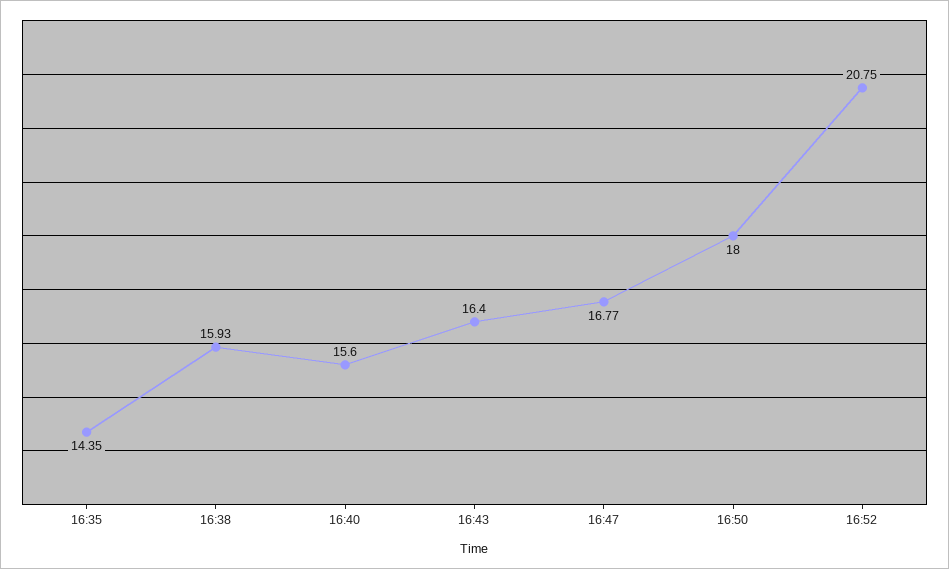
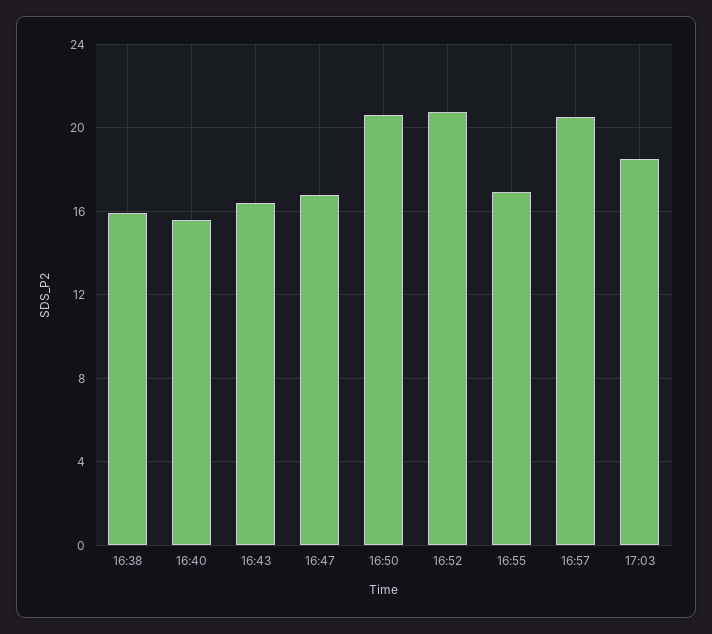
16:35: 14.35 -> none
16:50: 18 -> 20.5
16:55: none -> 17
16:57: none -> 20.5
17:03: none -> 18.5

